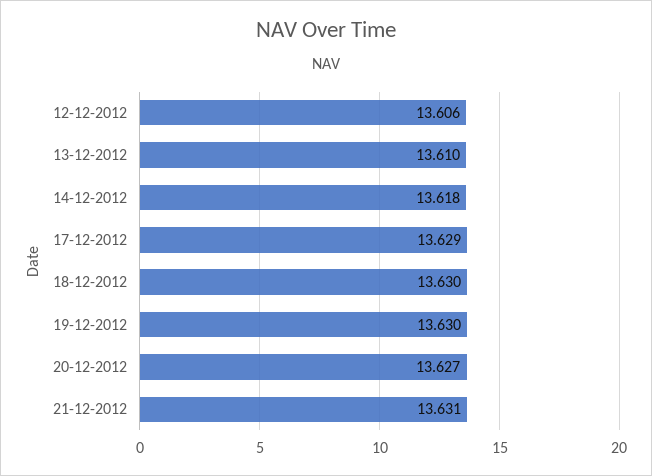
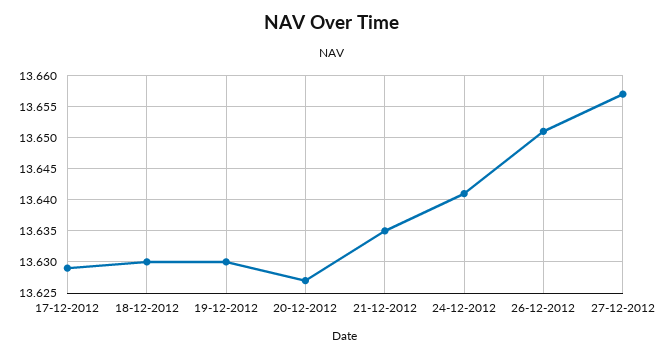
12-12-2012: 13.606 -> none
13-12-2012: 13.61 -> none
14-12-2012: 13.618 -> none
21-12-2012: 13.631 -> 13.635
24-12-2012: none -> 13.641
26-12-2012: none -> 13.651
27-12-2012: none -> 13.657

